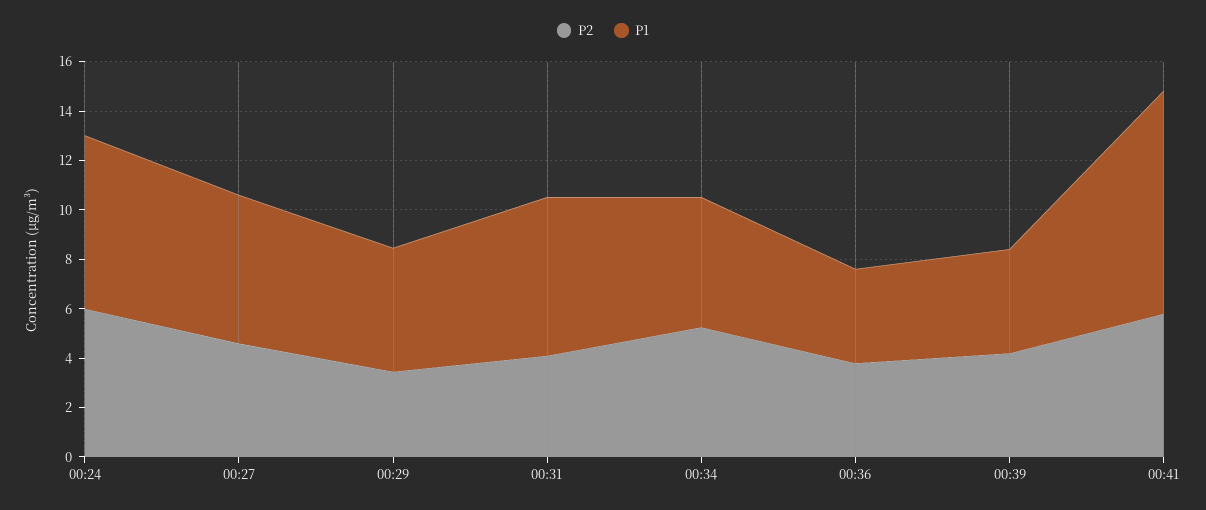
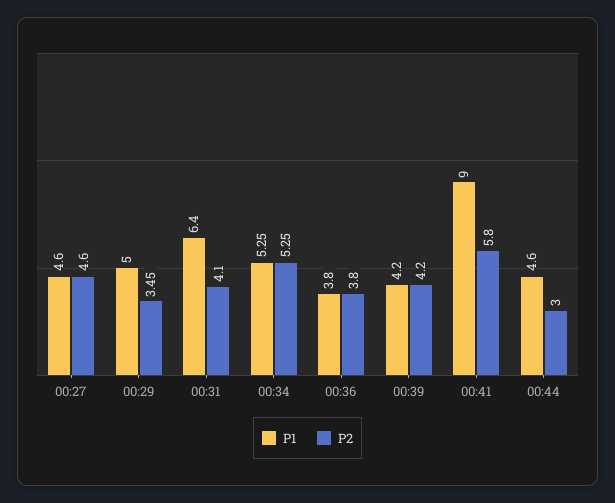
P2, 00:24: 6 -> none
P1, 00:24: 7 -> none
P1, 00:27: 6 -> 4.6
P1, 00:44: none -> 4.6
P2, 00:44: none -> 3

